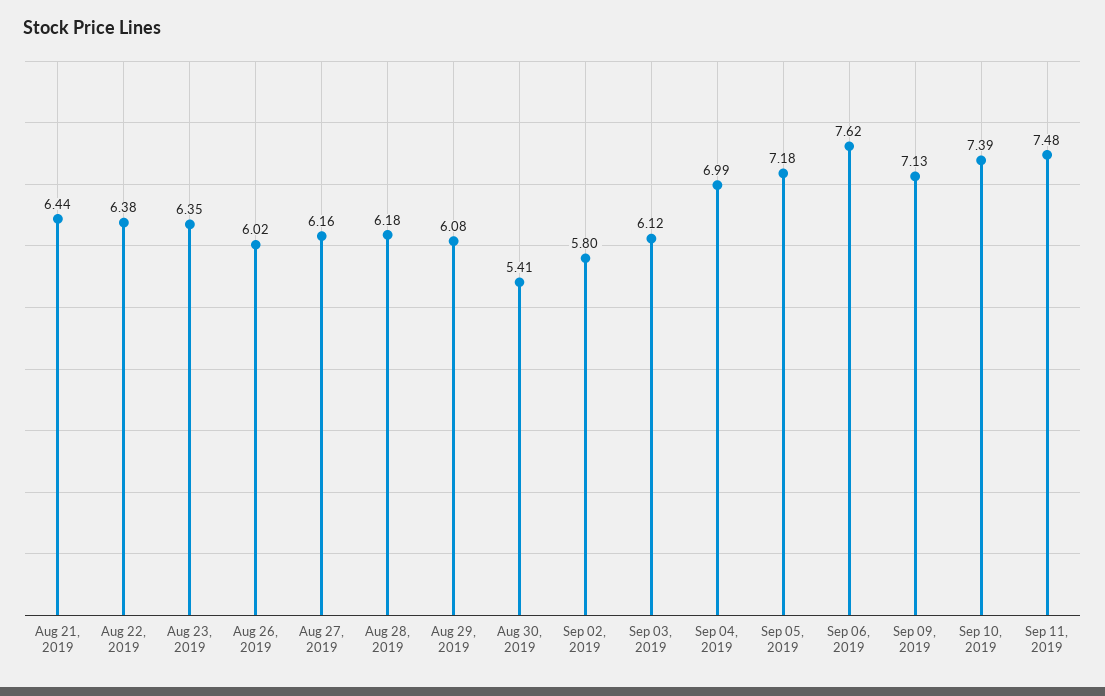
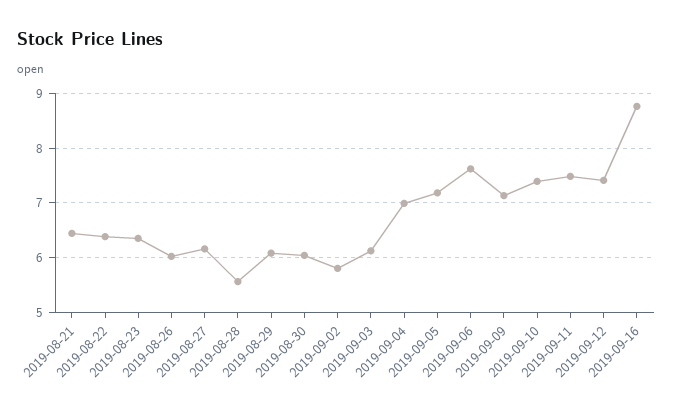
Aug 28, 2019: 6.18 -> 5.6
Aug 30, 2019: 5.41 -> 6
2019-09-12: none -> 7.4
2019-09-16: none -> 8.8

